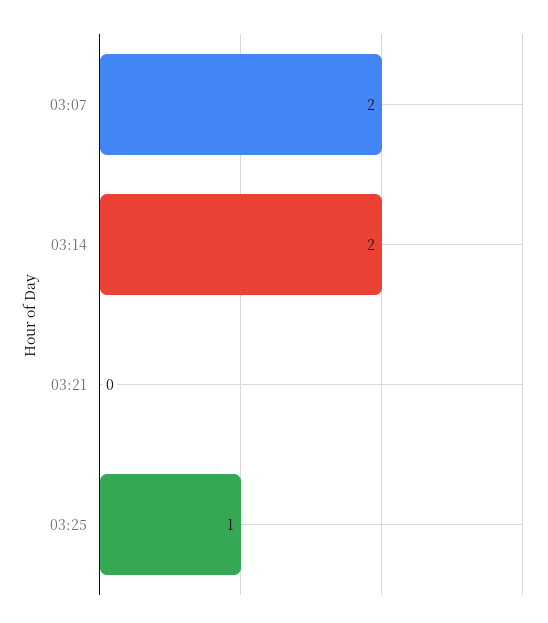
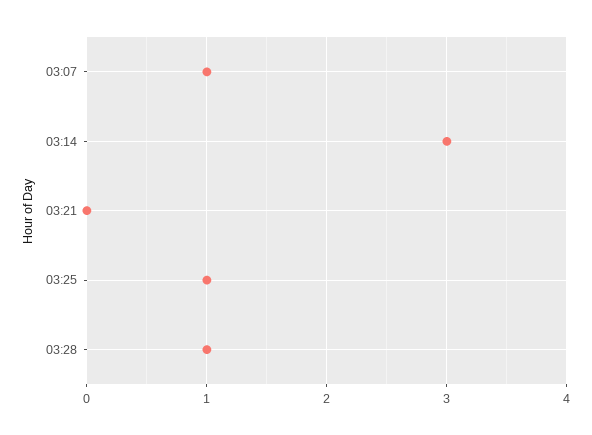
03:07: 2 -> 1
03:14: 2 -> 3
03:28: none -> 1

